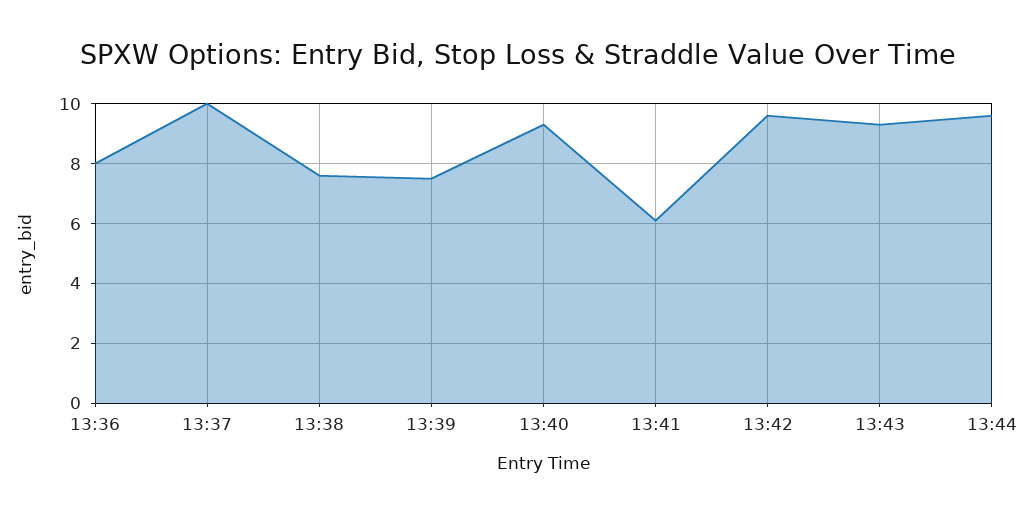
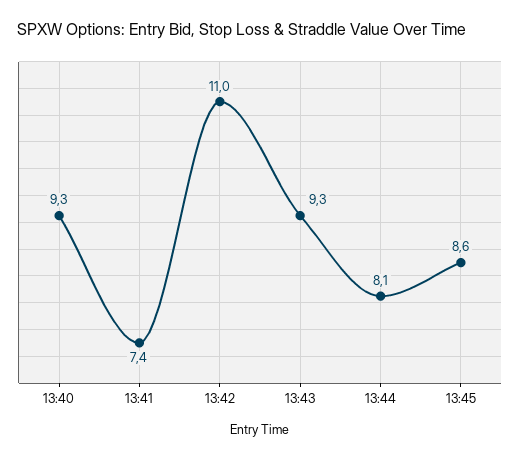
13:36: 8 -> none
13:37: 10 -> none
13:38: 7.5 -> none
13:39: 7.5 -> none
13:41: 6 -> 7.4
13:42: 9.5 -> 11
13:44: 9.5 -> 8.1
13:45: none -> 8.6

